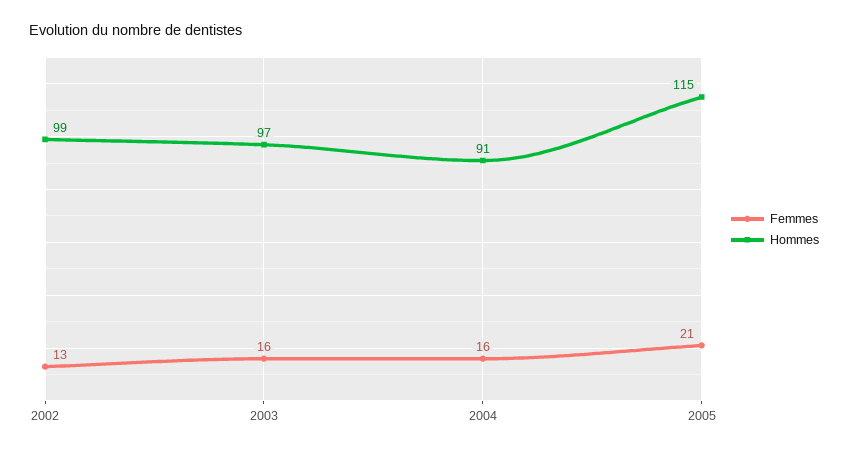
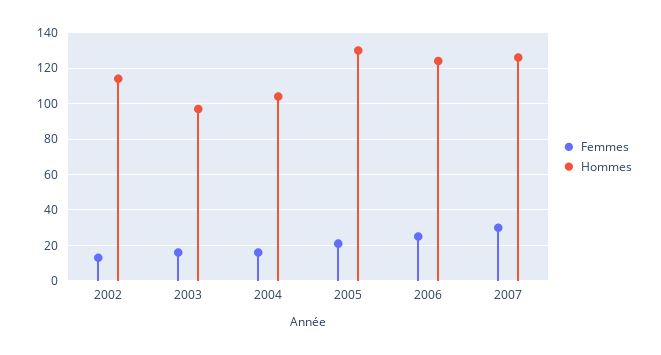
Hommes, 2002: 99 -> 115
Hommes, 2004: 91 -> 105
Hommes, 2005: 115 -> 130
Femmes, 2006: none -> 25
Hommes, 2006: none -> 125
Femmes, 2007: none -> 30
Hommes, 2007: none -> 125

